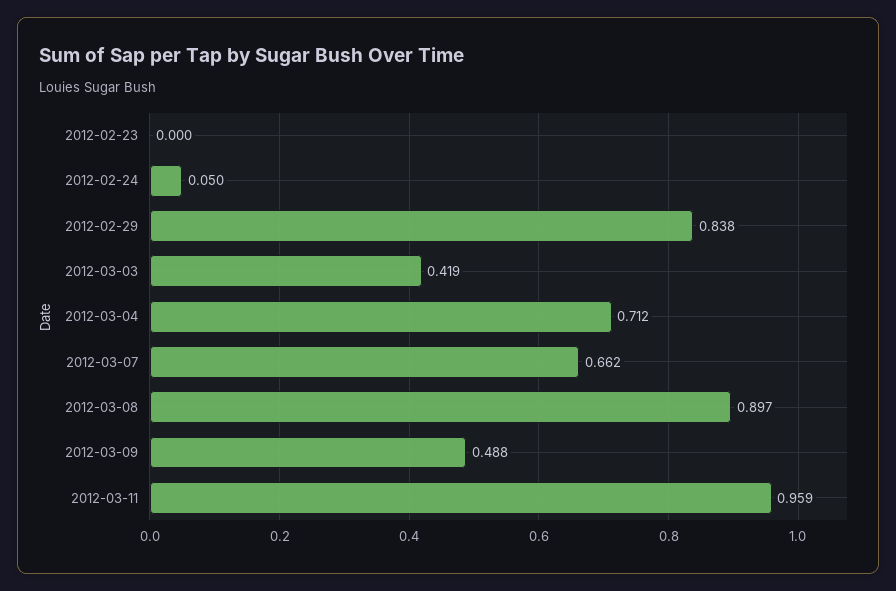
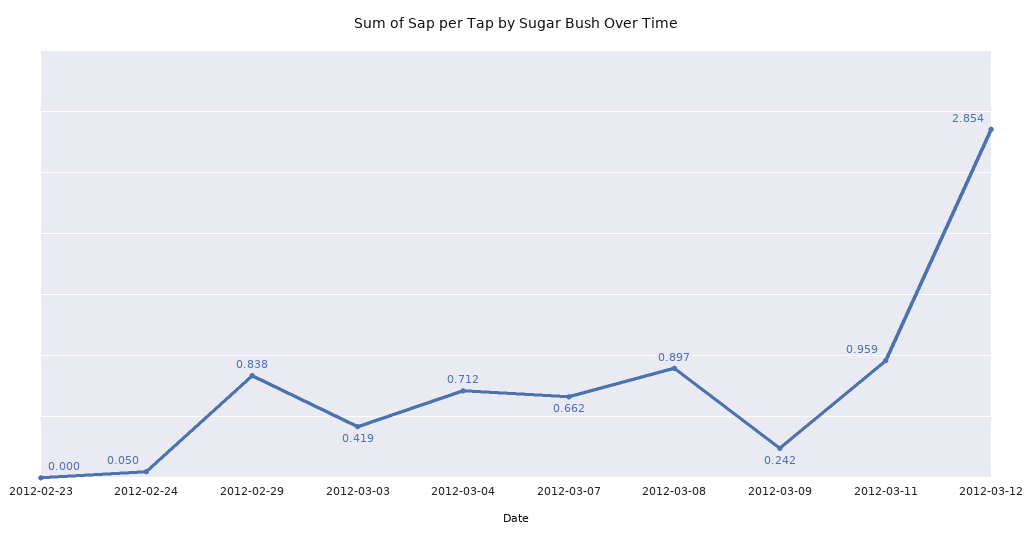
2012-03-09: 0.488 -> 0.242
2012-03-12: none -> 2.854

